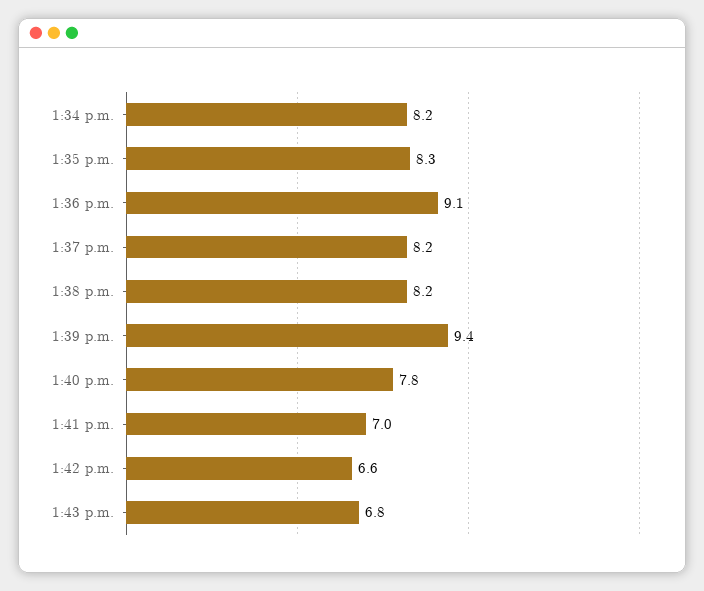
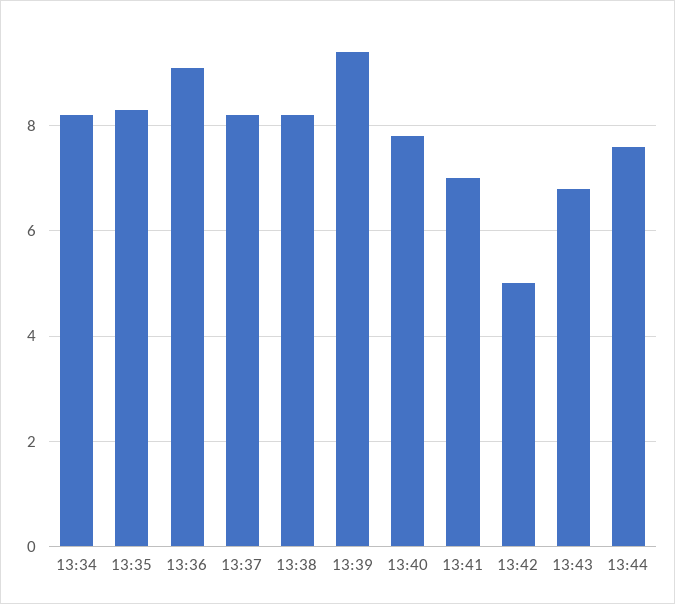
1:42 p.m.: 6.6 -> 5
13:44: none -> 7.5

